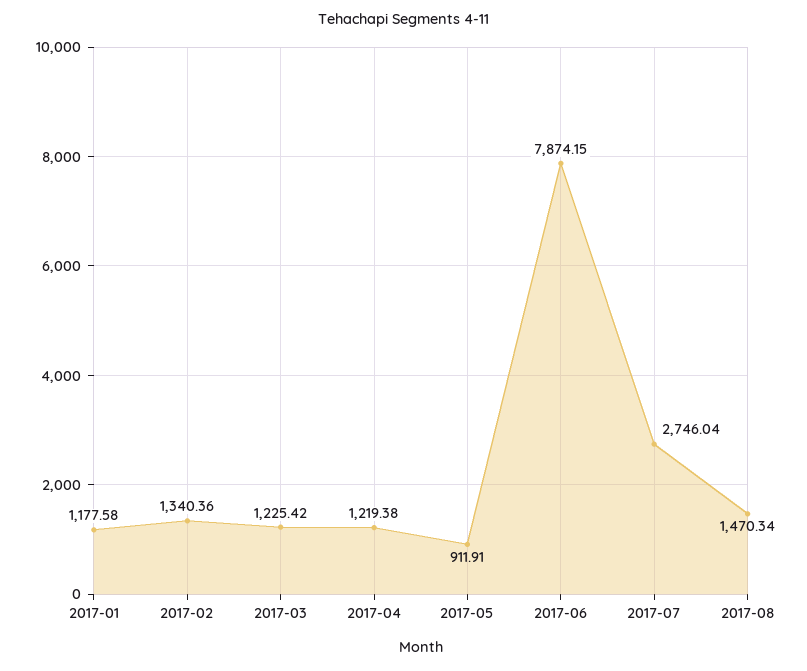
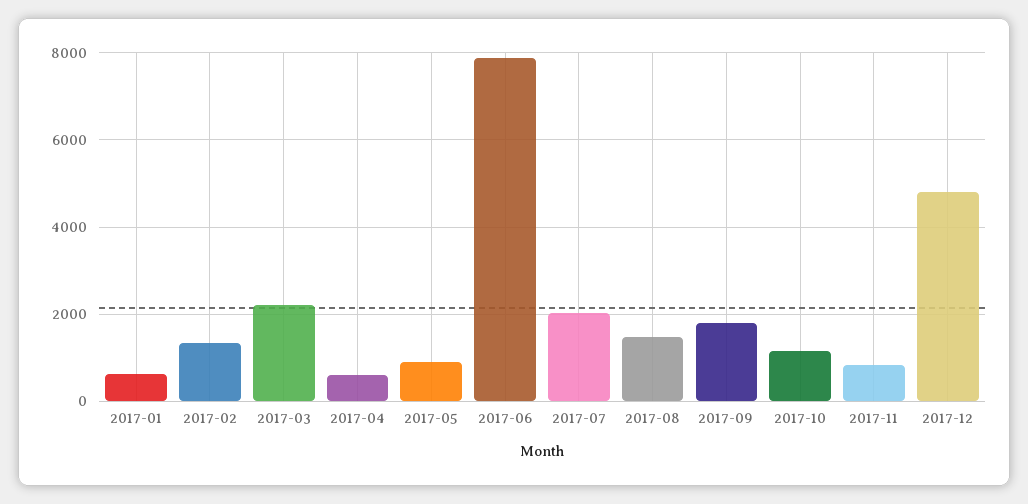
2017-01: 1177.58 -> 600
2017-03: 1225.42 -> 2200
2017-04: 1219.38 -> 600
2017-07: 2746.04 -> 2000
2017-09: none -> 1800
2017-10: none -> 1200
2017-11: none -> 800
2017-12: none -> 4800

